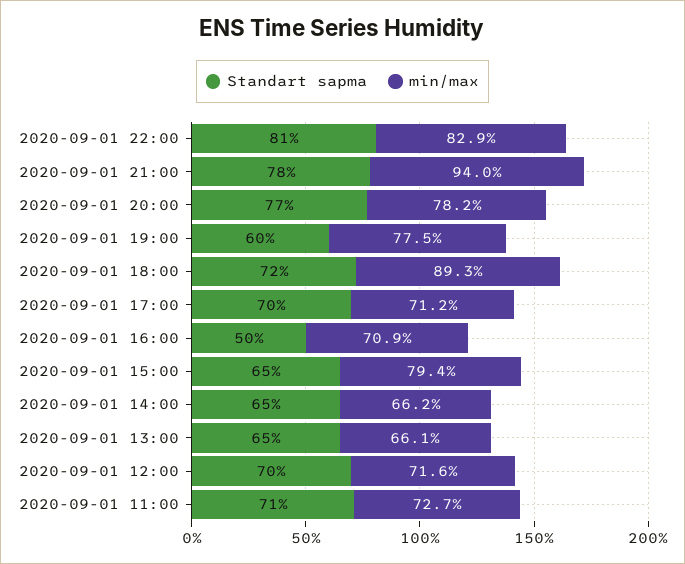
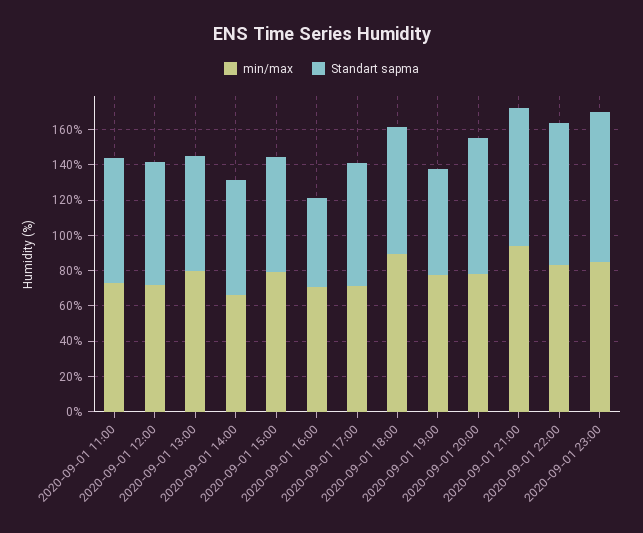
min/max, 2020-09-01 13:00: 66.1 -> 80
min/max, 2020-09-01 23:00: none -> 85
Standart sapma, 2020-09-01 23:00: none -> 85

